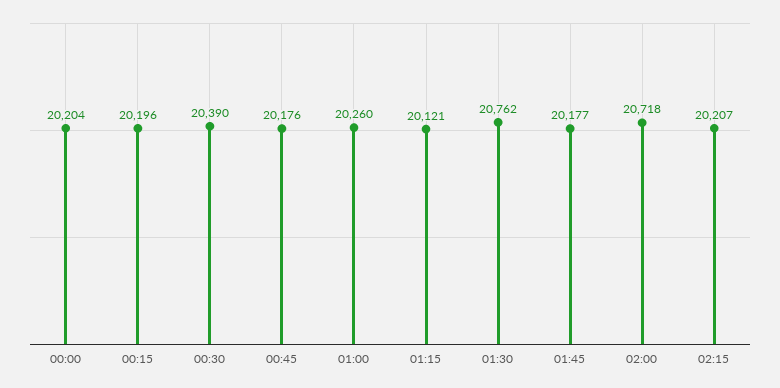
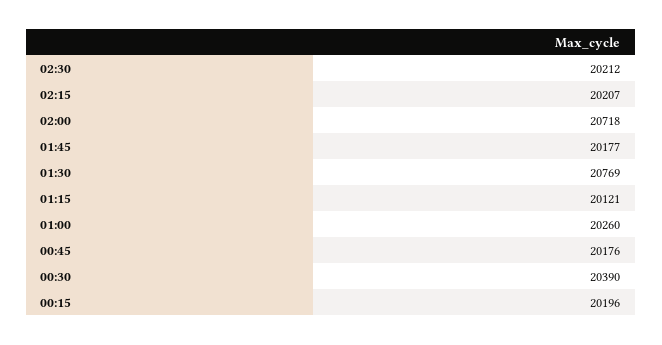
00:00: 20204 -> none
01:30: 20762 -> 20769
02:30: none -> 20212

